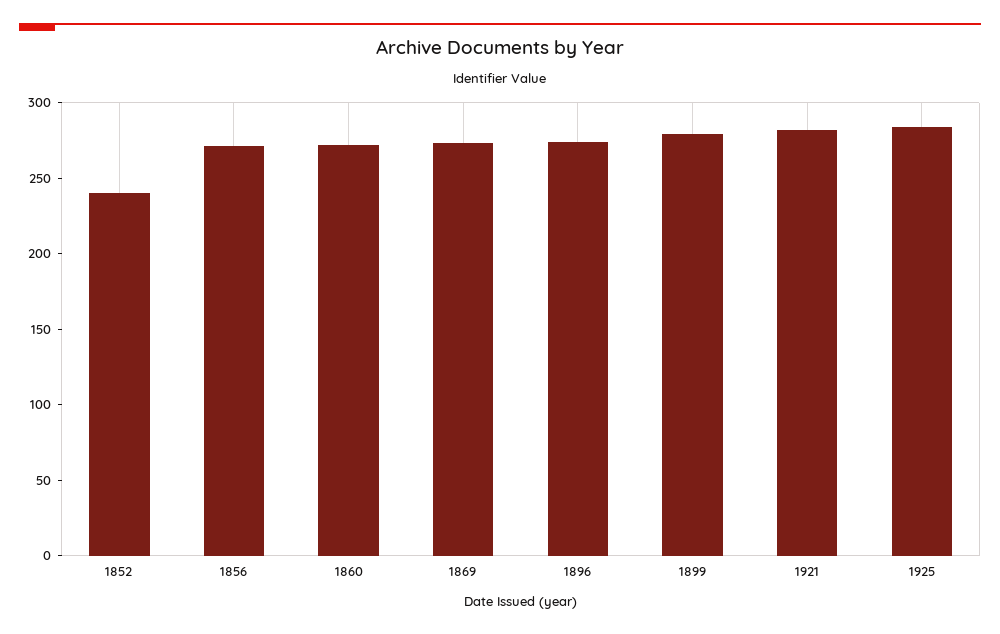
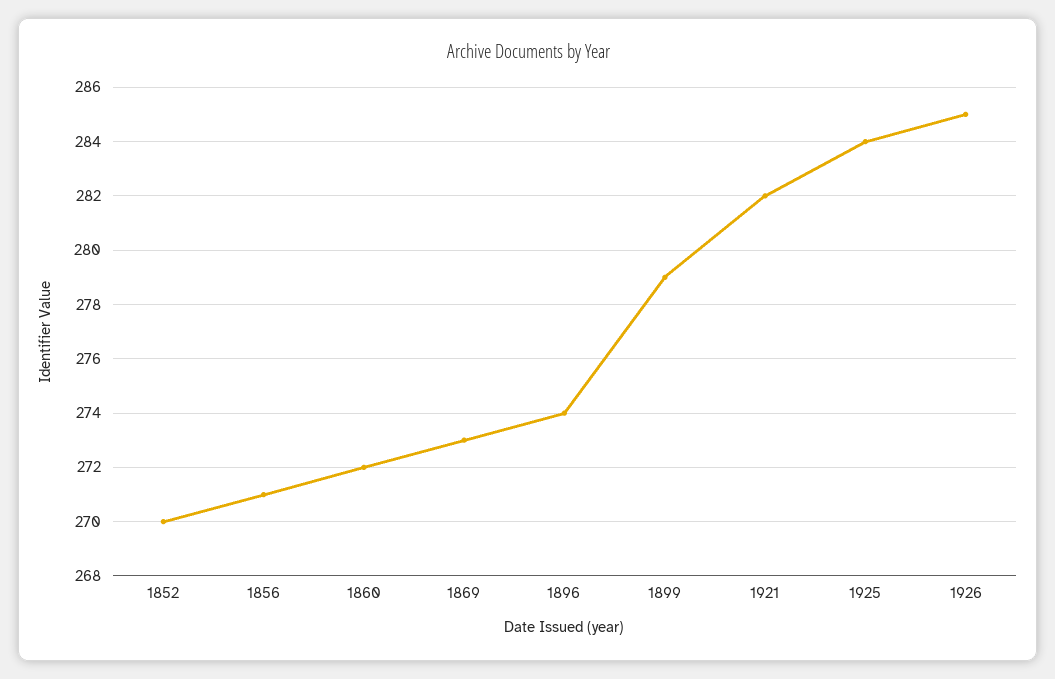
1852: 240 -> 270
1926: none -> 285

